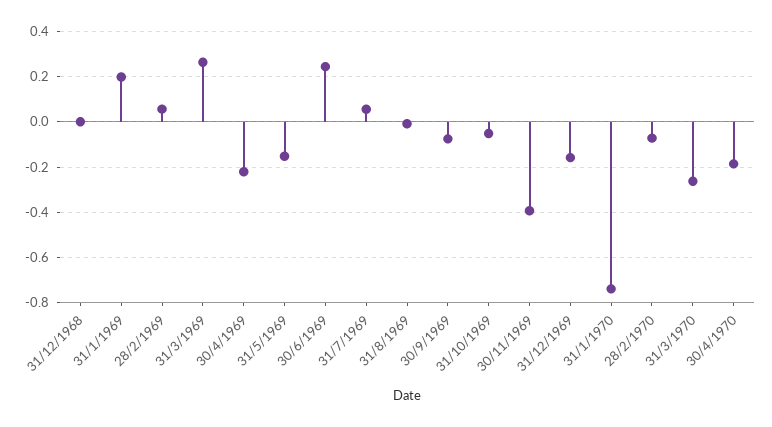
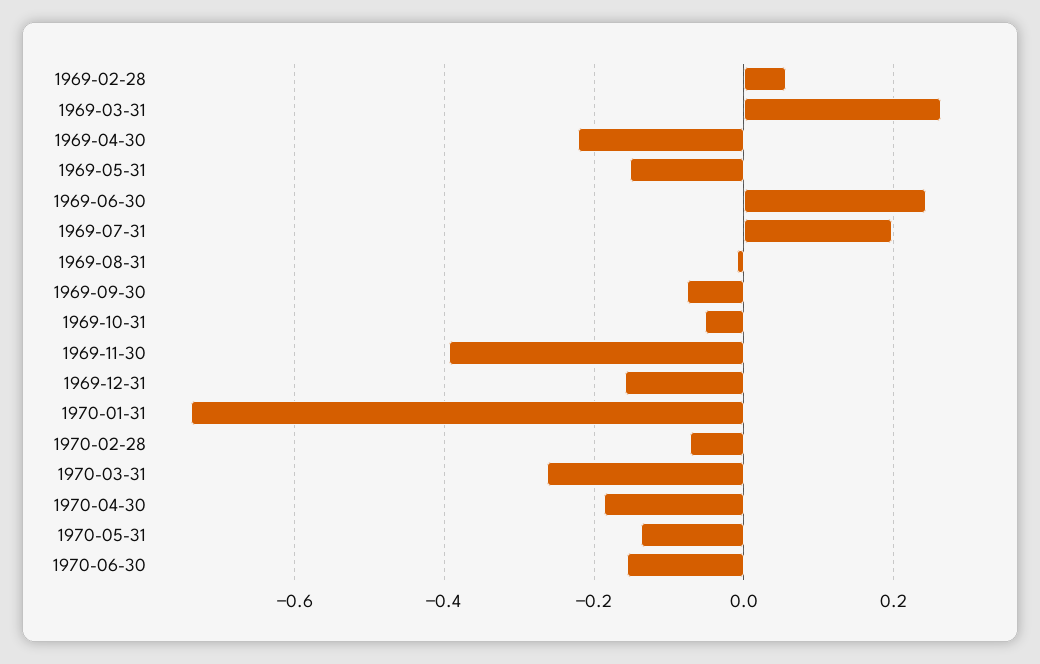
31/12/1968: 0 -> none
31/1/1969: 0.2 -> none
31/7/1969: 0.05 -> 0.2
1970-05-31: none -> -0.14
1970-06-30: none -> -0.16

